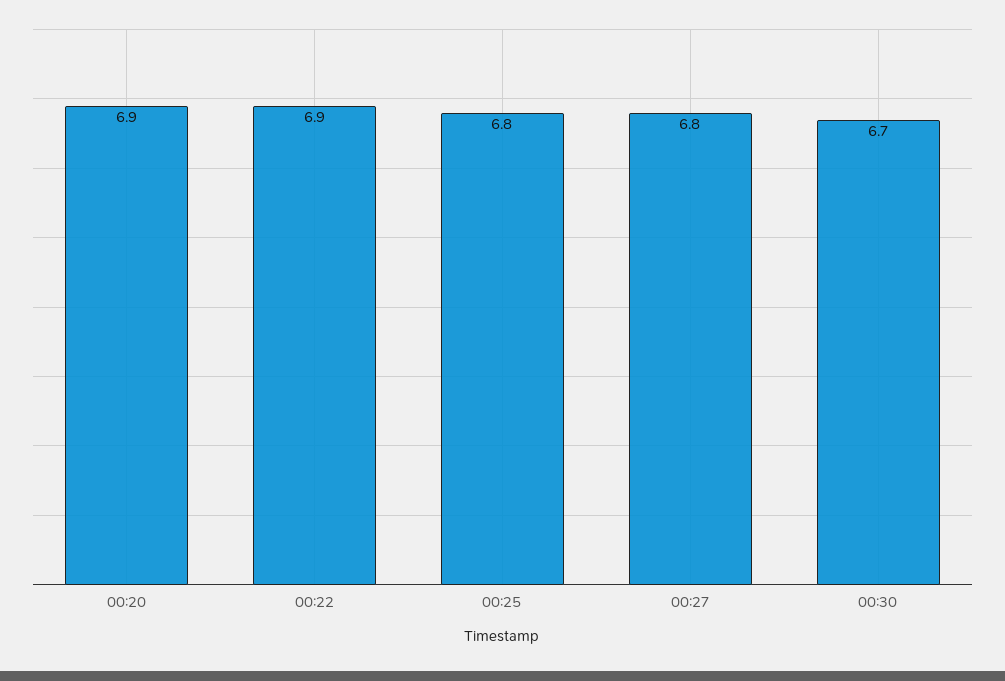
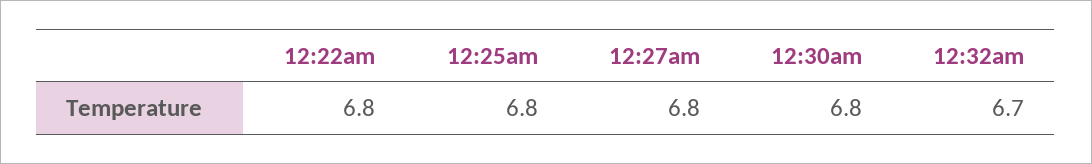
00:20: 6.9 -> none
00:22: 6.9 -> 6.8
00:30: 6.7 -> 6.8
12:32am: none -> 6.7

